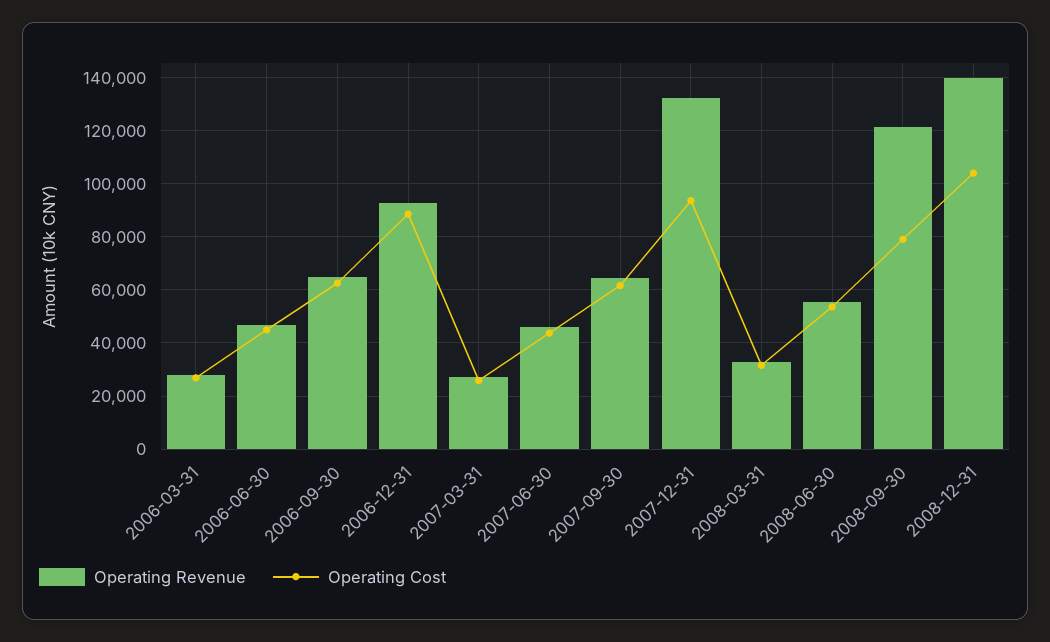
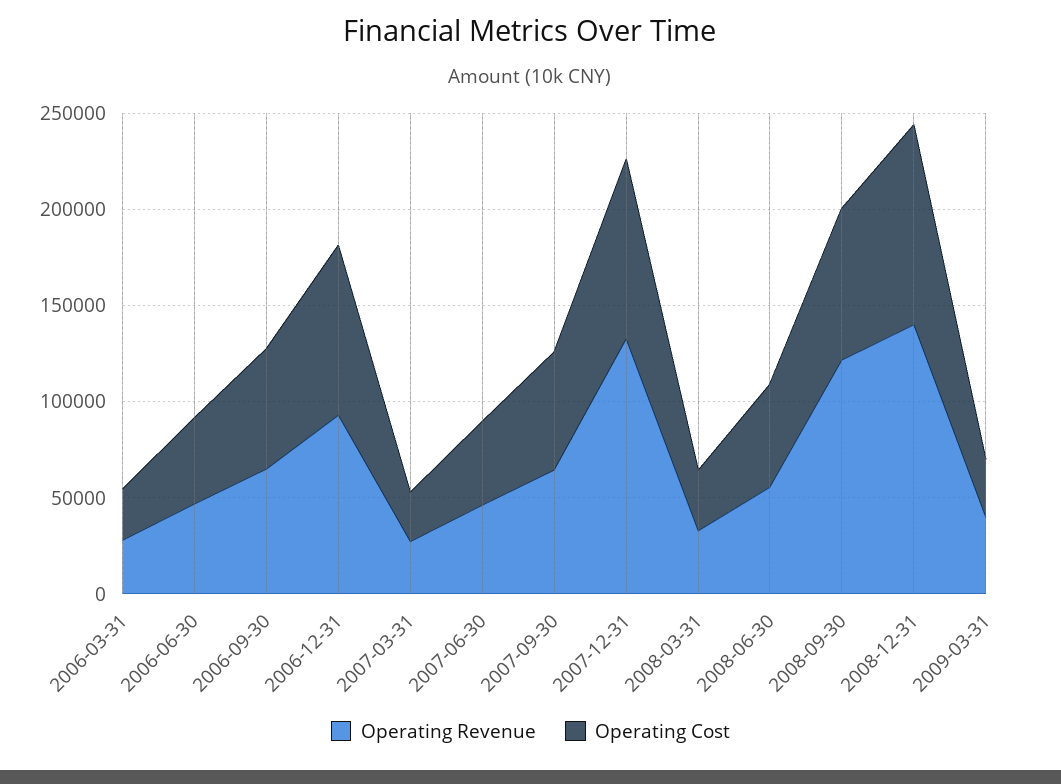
Operating Revenue, 2009-03-31: none -> 40000
Operating Cost, 2009-03-31: none -> 30000

